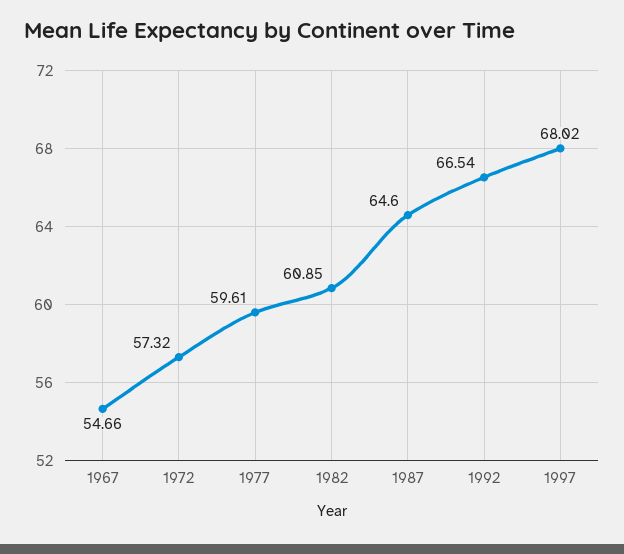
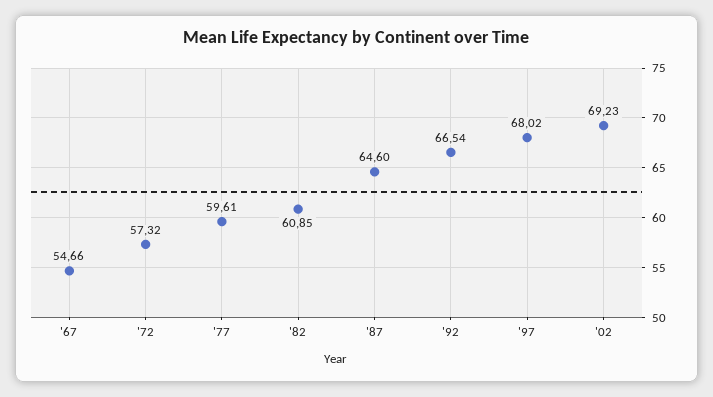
'02: none -> 69.23

